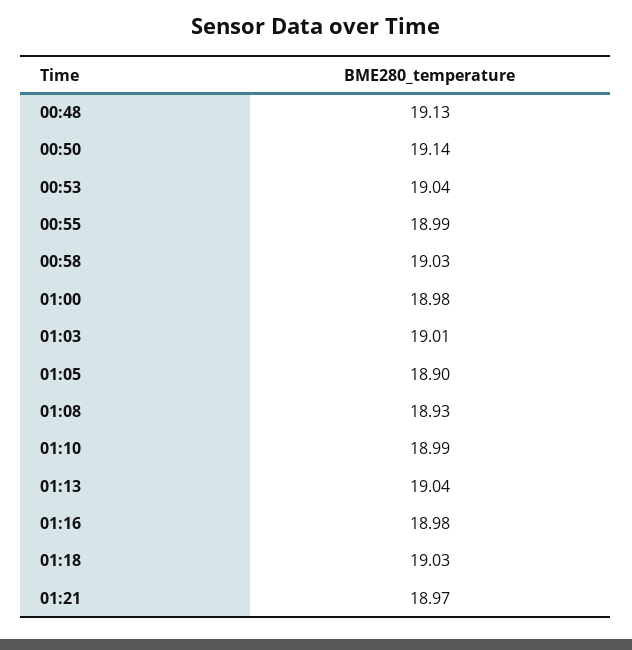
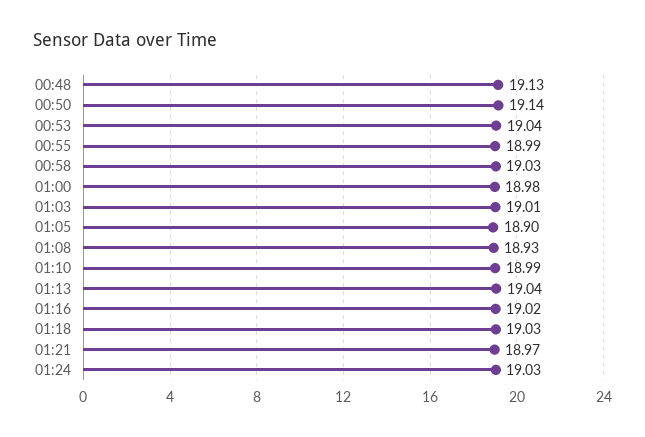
01:16: 18.98 -> 19.02
01:24: none -> 19.03

